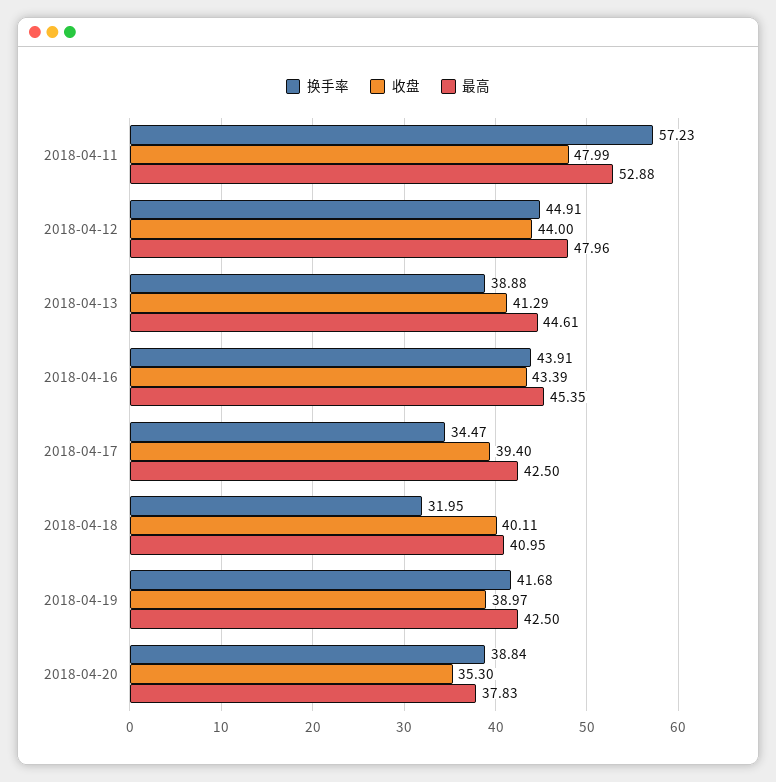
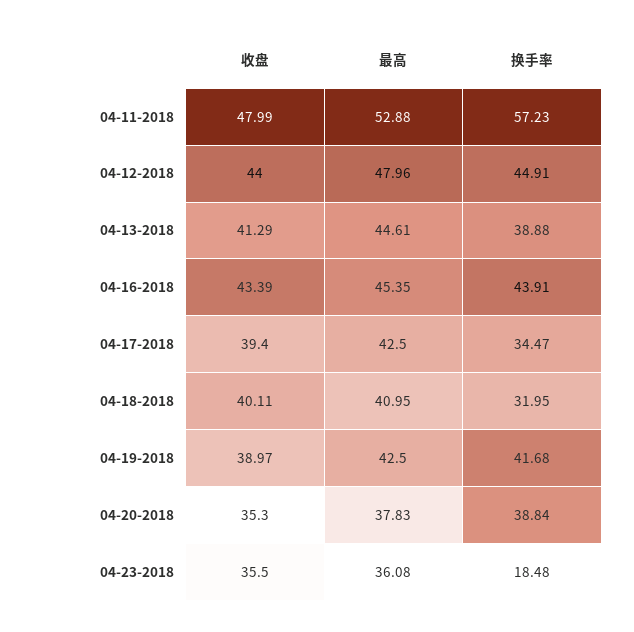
收盘, 04-23-2018: none -> 35.5
最高, 04-23-2018: none -> 36.08
换手率, 04-23-2018: none -> 18.48

